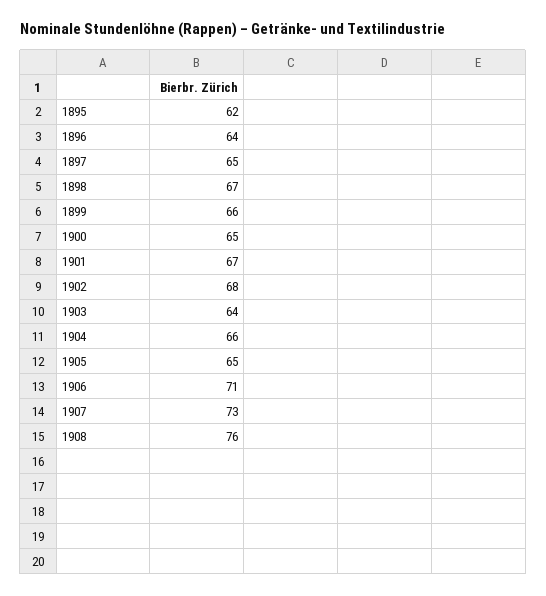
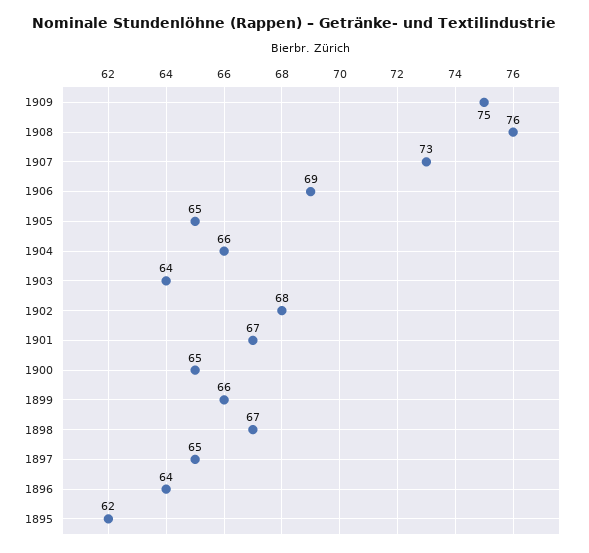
1906: 71 -> 69
1909: none -> 75

